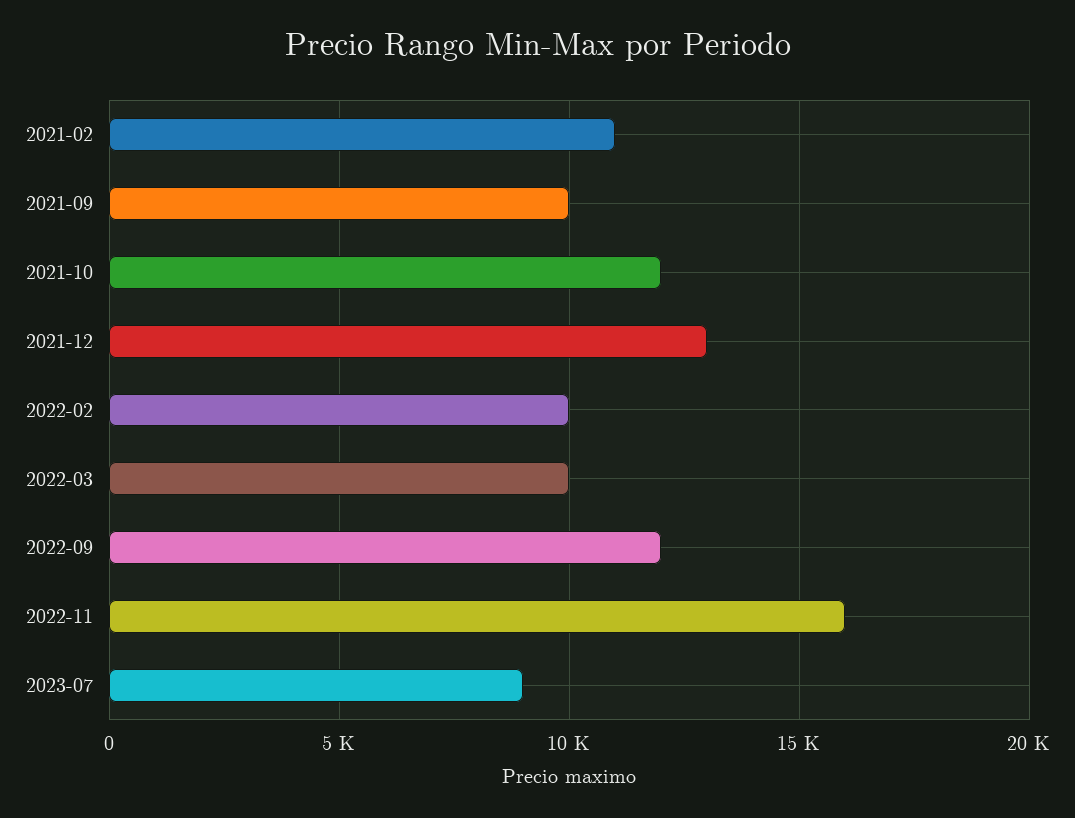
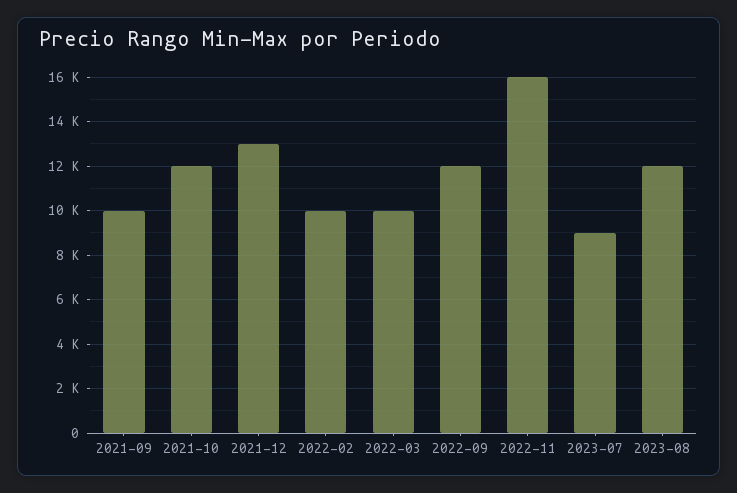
2021-02: 11000 -> none
2023-08: none -> 12000

